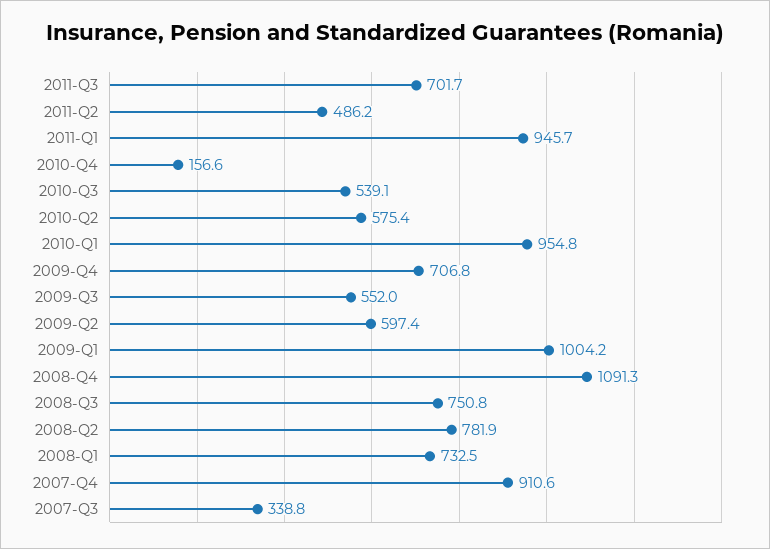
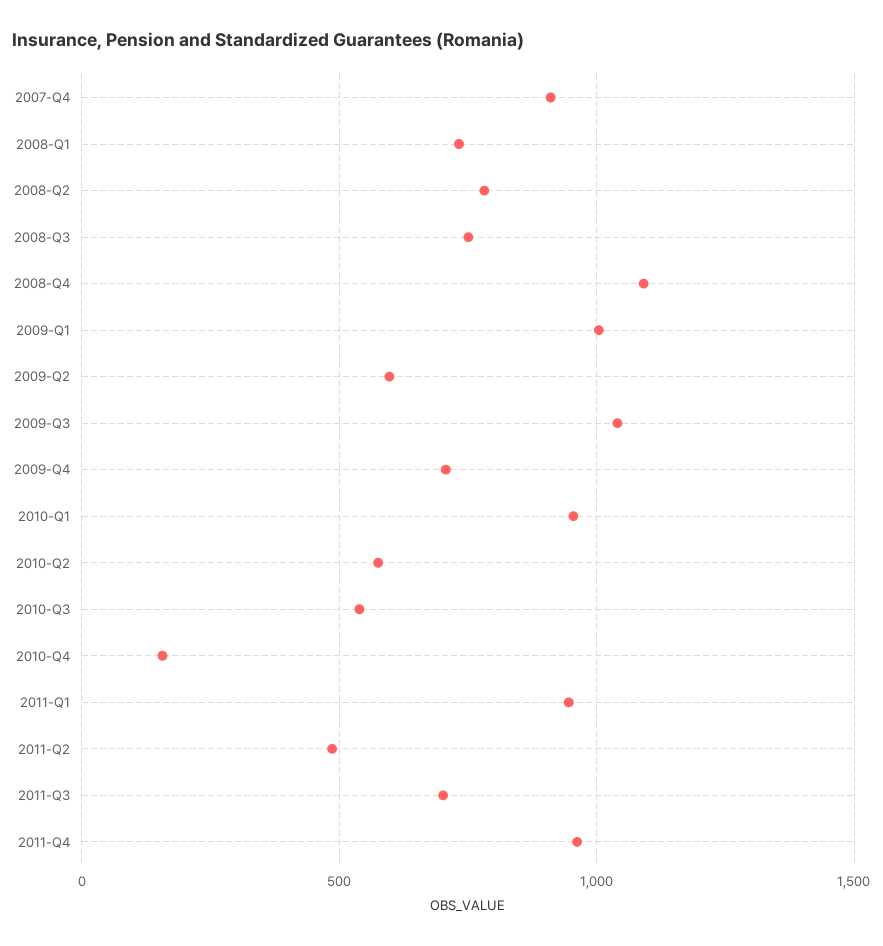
2009-Q3: 552 -> 1050
2007-Q3: 338.8 -> none
2011-Q4: none -> 950

